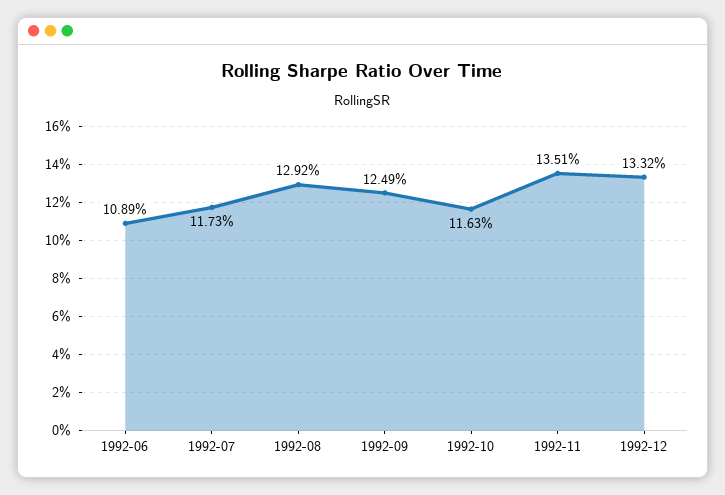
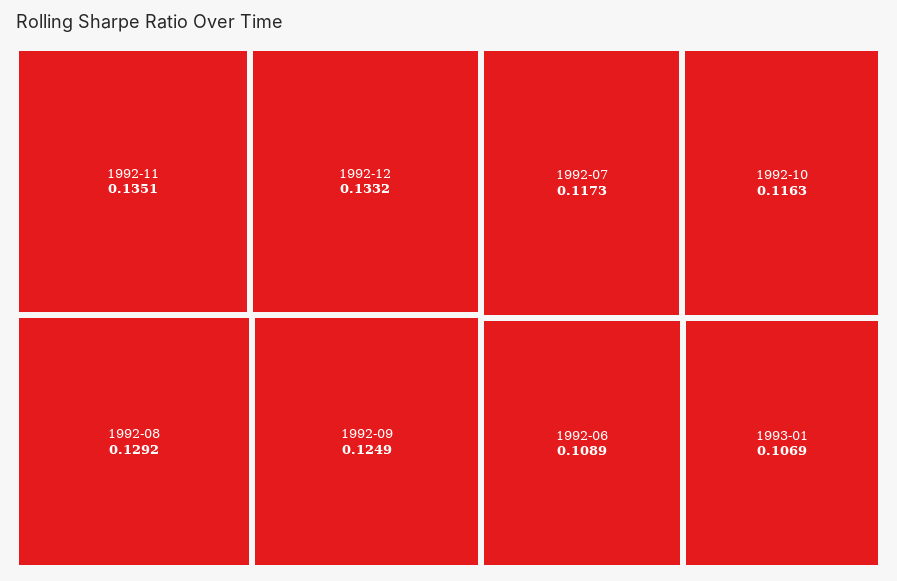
1993-01: none -> 0.1069

